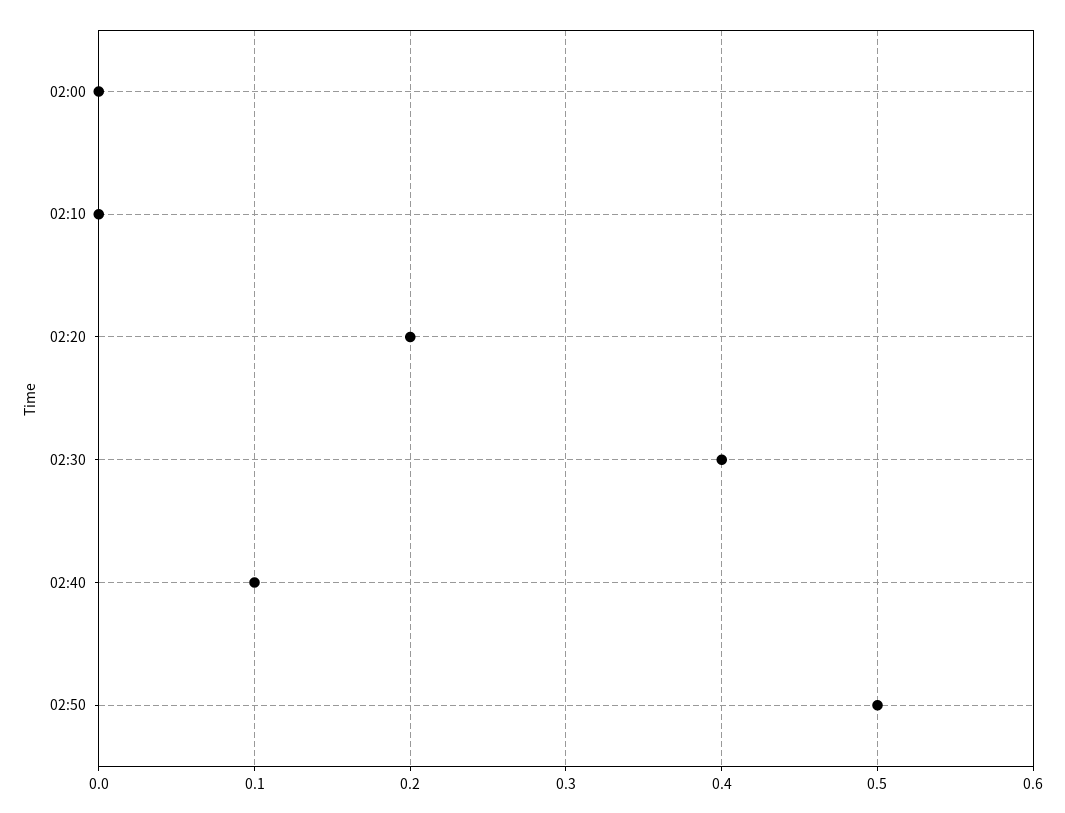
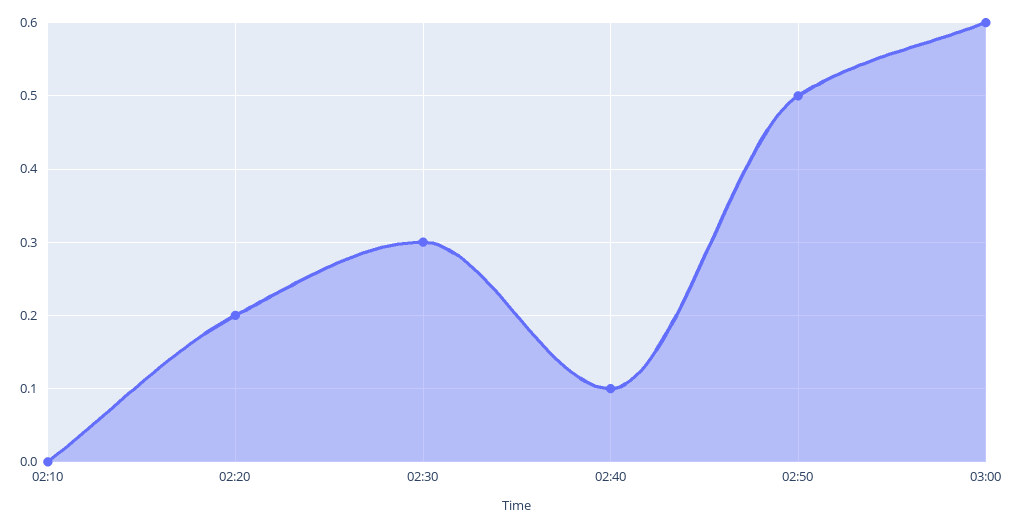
02:00: 0 -> none
02:30: 0.4 -> 0.3
03:00: none -> 0.6

